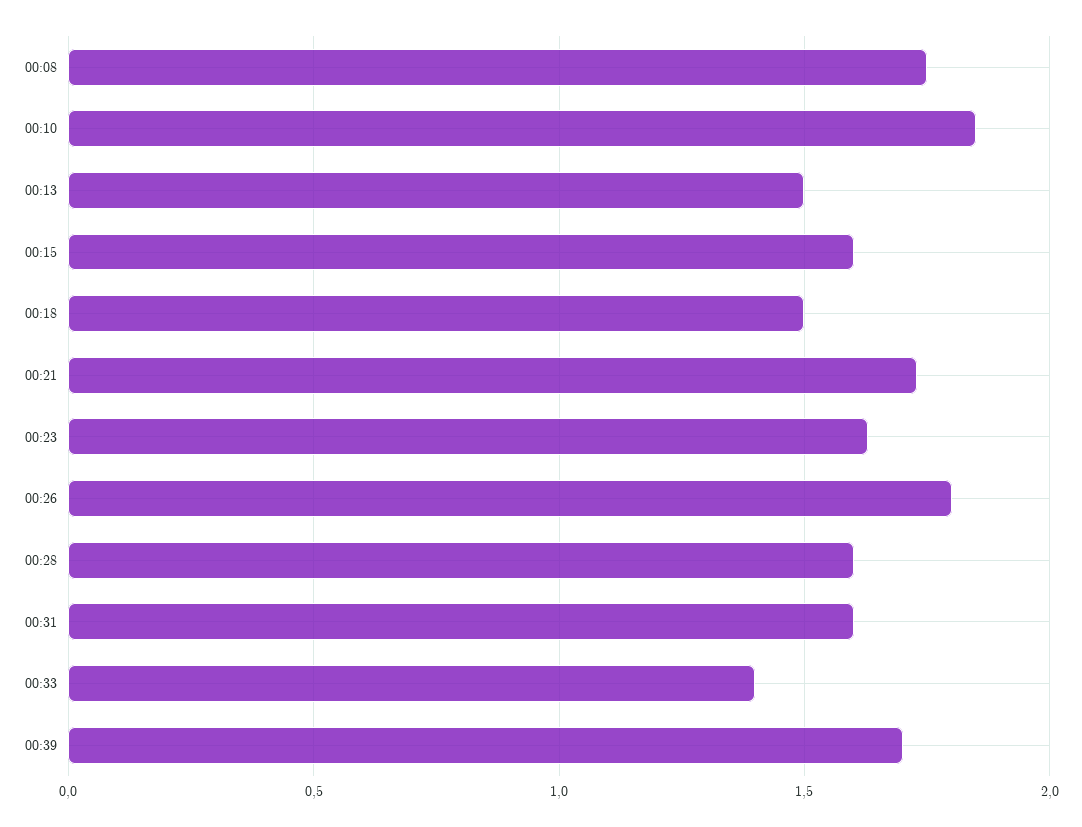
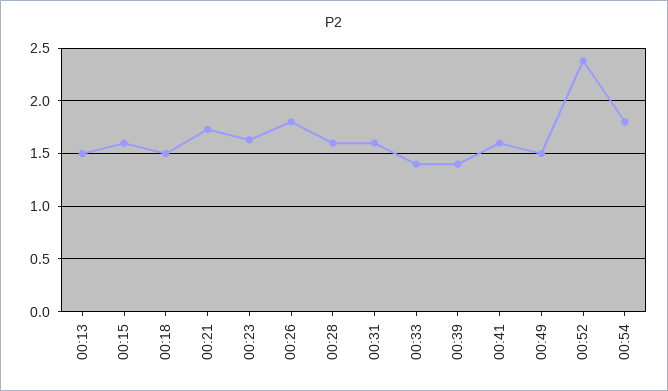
00:08: 1.75 -> none
00:10: 1.85 -> none
00:39: 1.7 -> 1.4
00:41: none -> 1.6
00:49: none -> 1.5
00:52: none -> 2.4
00:54: none -> 1.8

